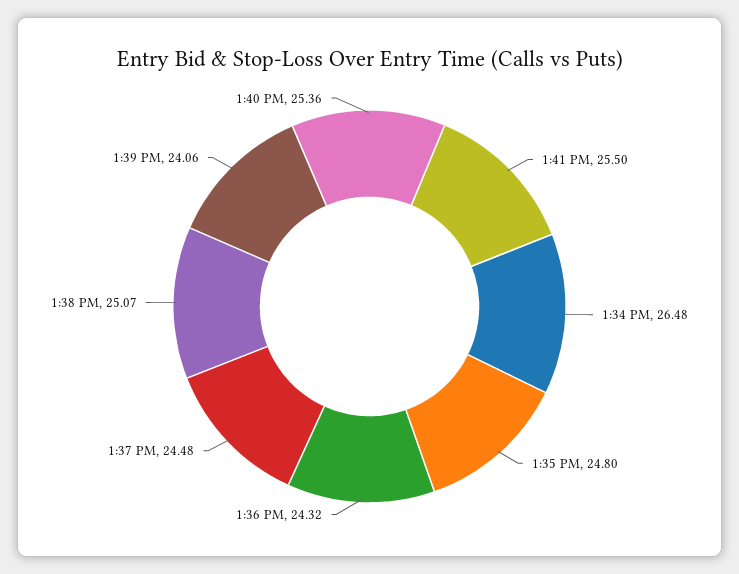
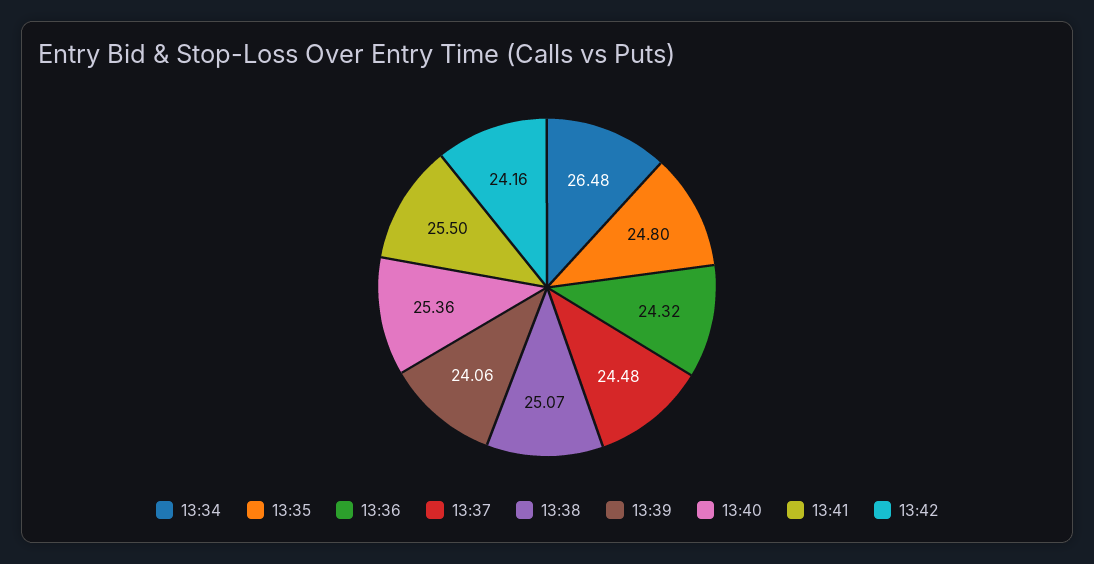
13:42: none -> 24.16

